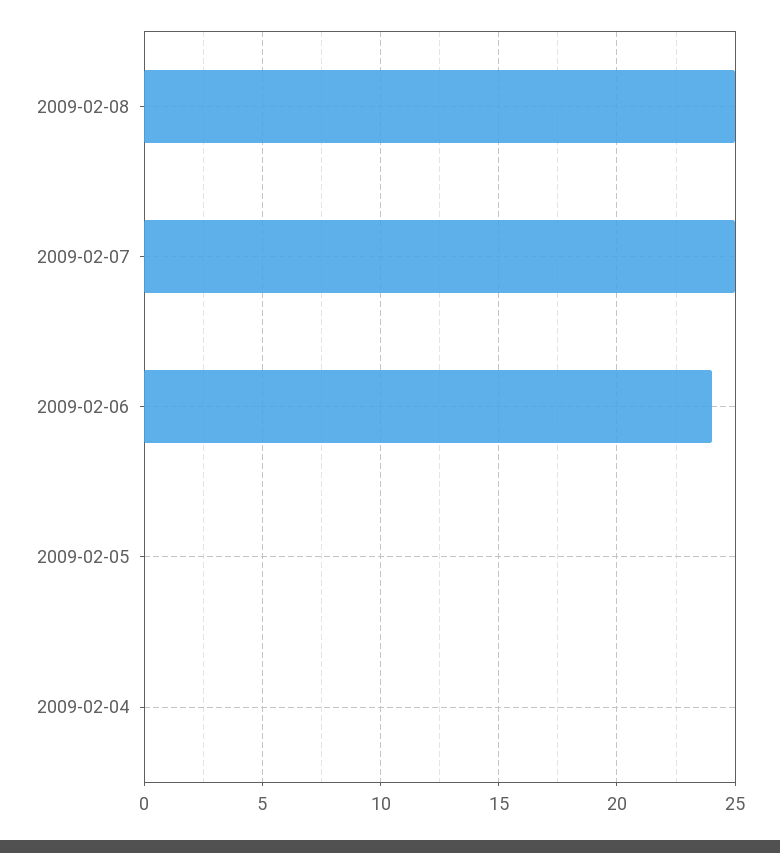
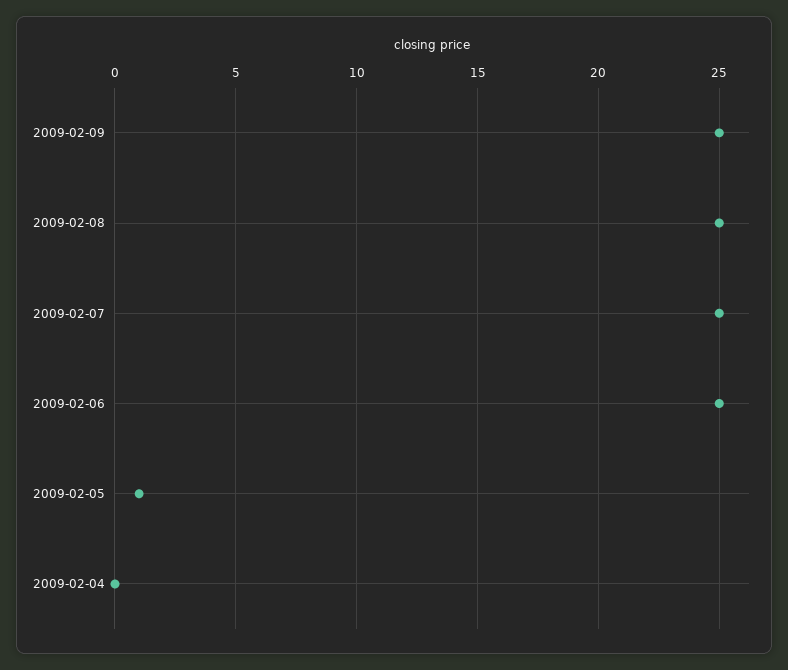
2009-02-06: 24 -> 25
2009-02-05: 0 -> 1
2009-02-09: none -> 25

